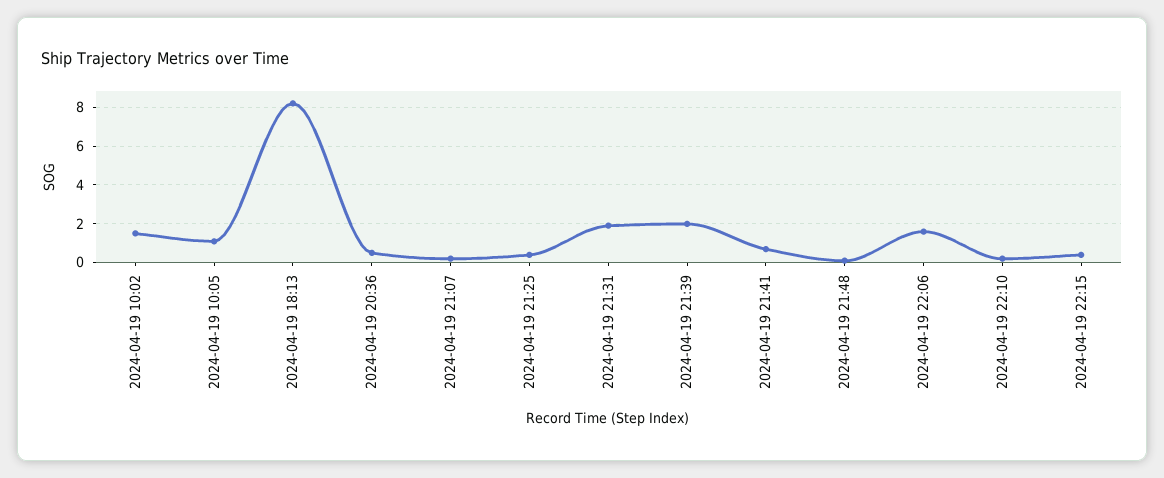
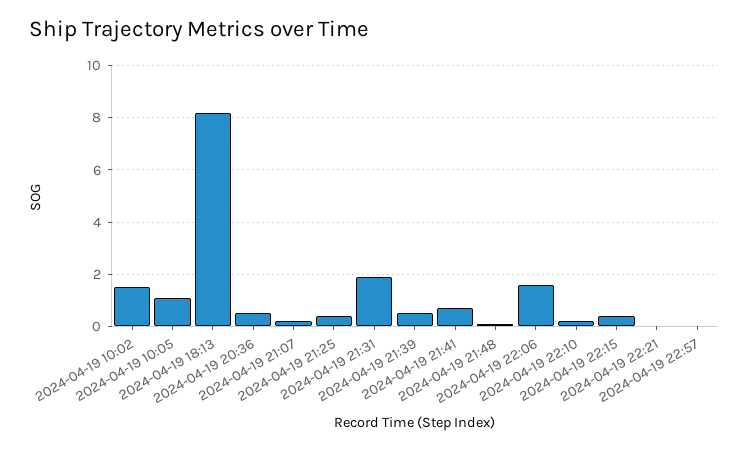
2024-04-19 21:39: 2 -> 0.5
2024-04-19 22:21: none -> 0
2024-04-19 22:57: none -> 0

